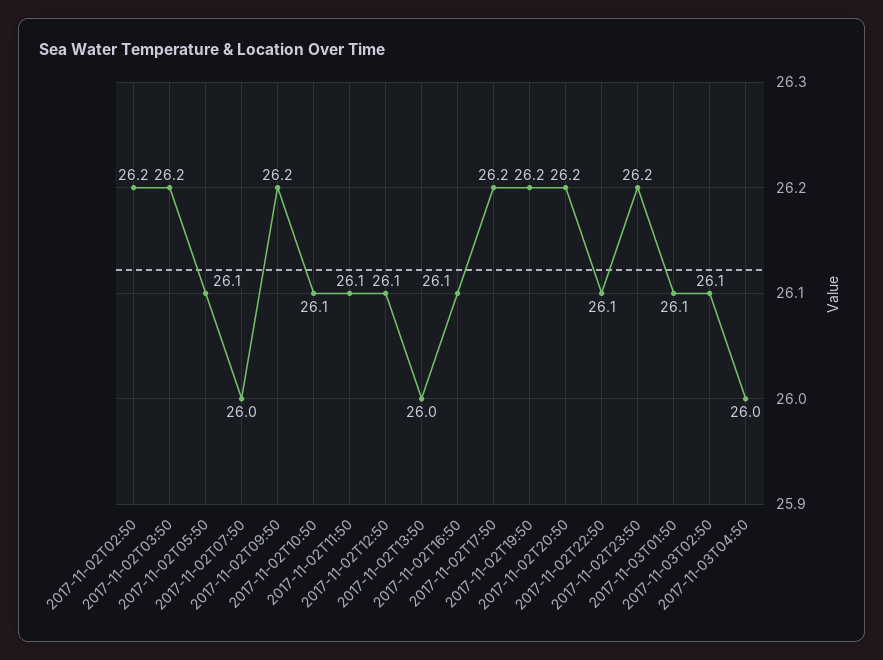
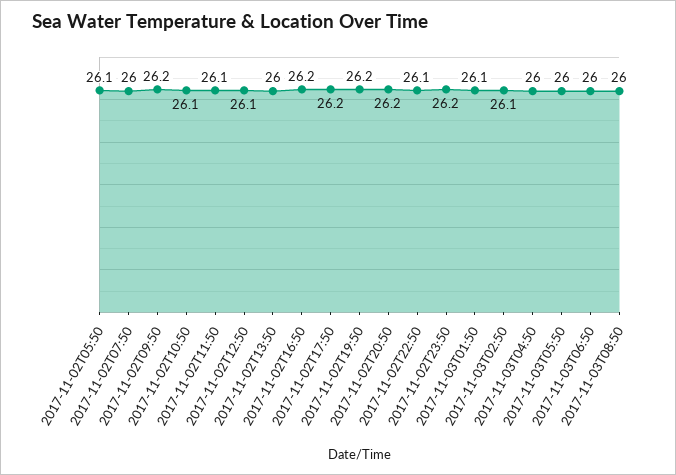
2017-11-02T02:50: 26.2 -> none
2017-11-02T03:50: 26.2 -> none
2017-11-02T16:50: 26.1 -> 26.2
2017-11-03T05:50: none -> 26
2017-11-03T06:50: none -> 26
2017-11-03T08:50: none -> 26

